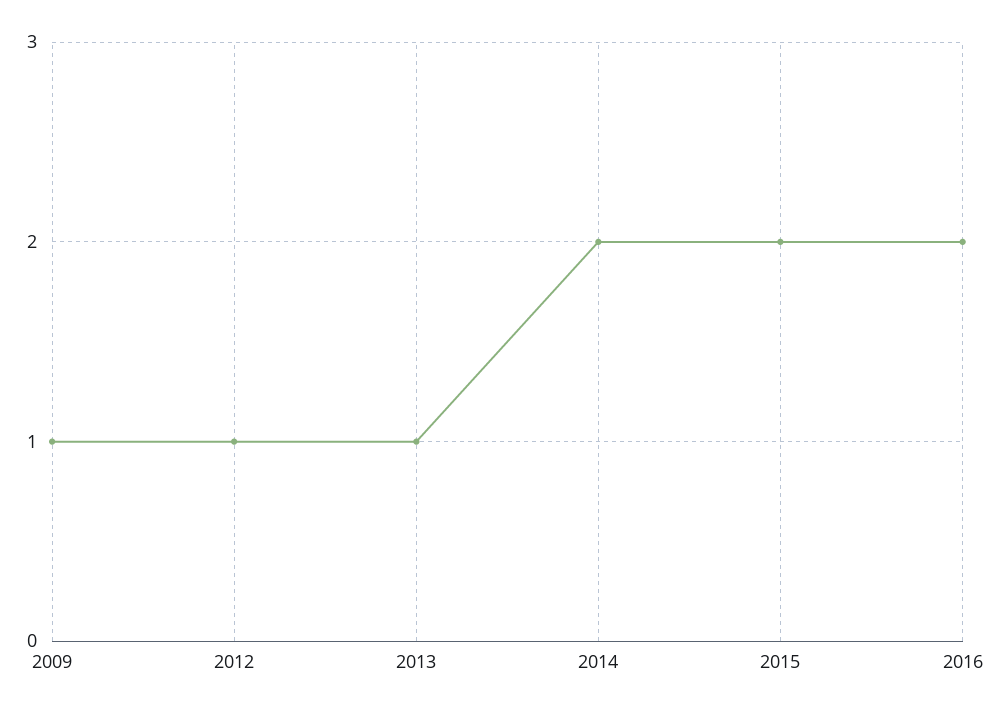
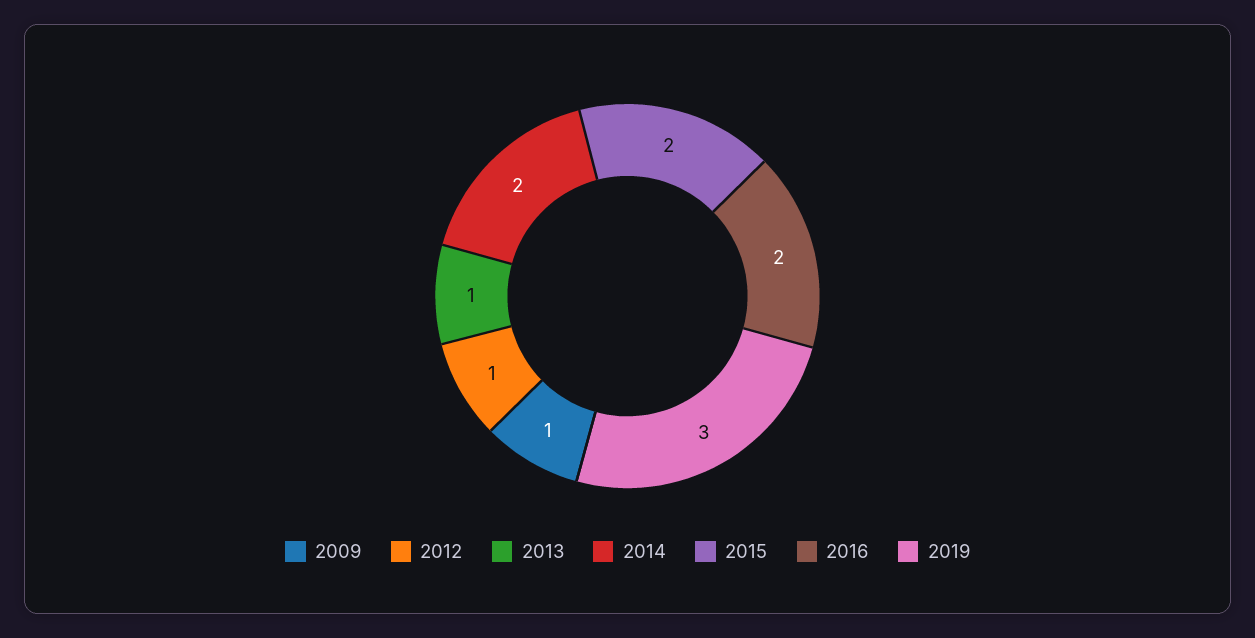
2019: none -> 3

